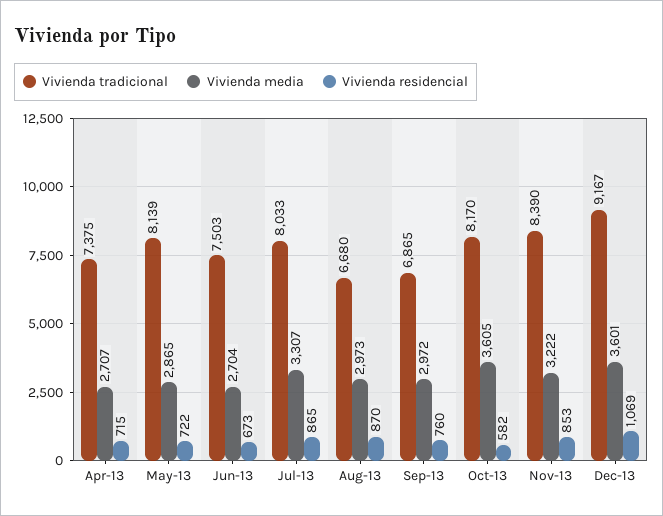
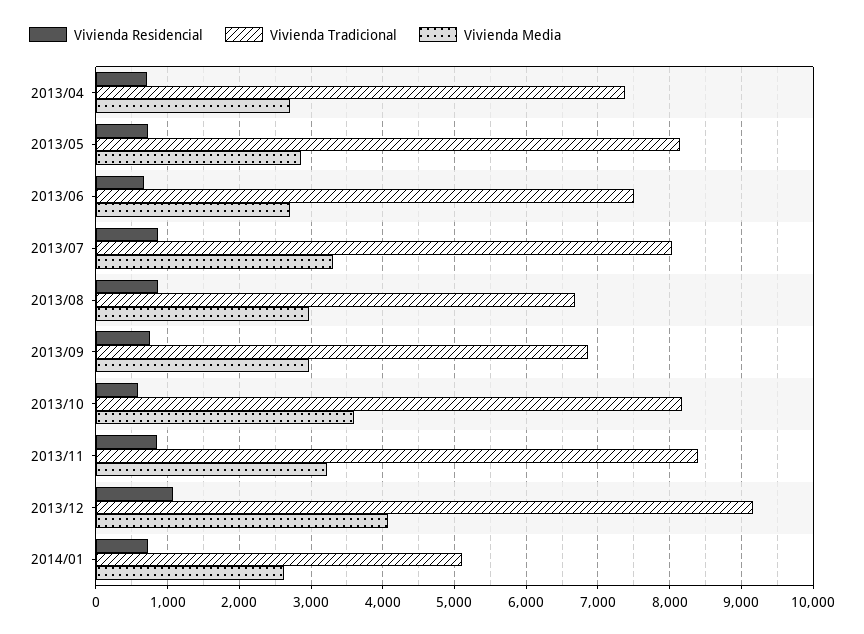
Vivienda media, Dec-13: 3601 -> 4100
Vivienda residencial, 2014/01: none -> 700
Vivienda tradicional, 2014/01: none -> 5100
Vivienda media, 2014/01: none -> 2600

